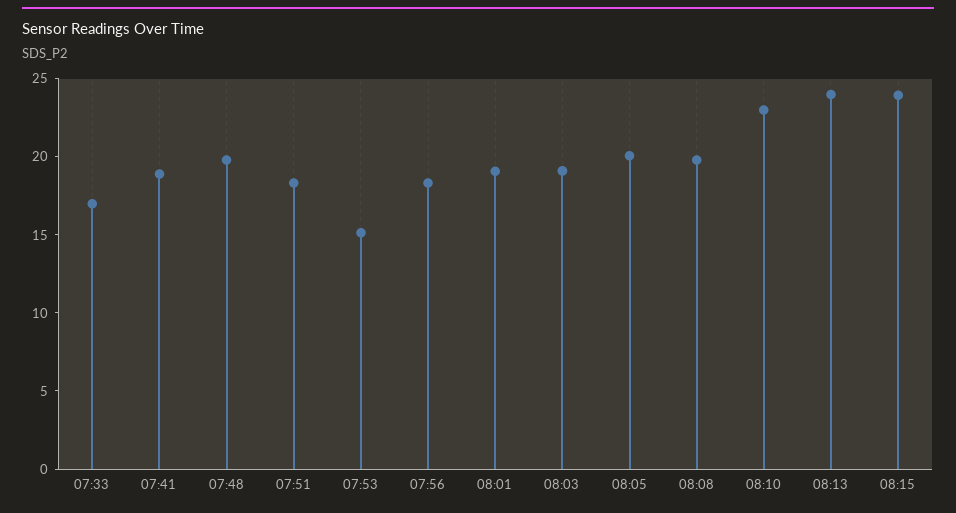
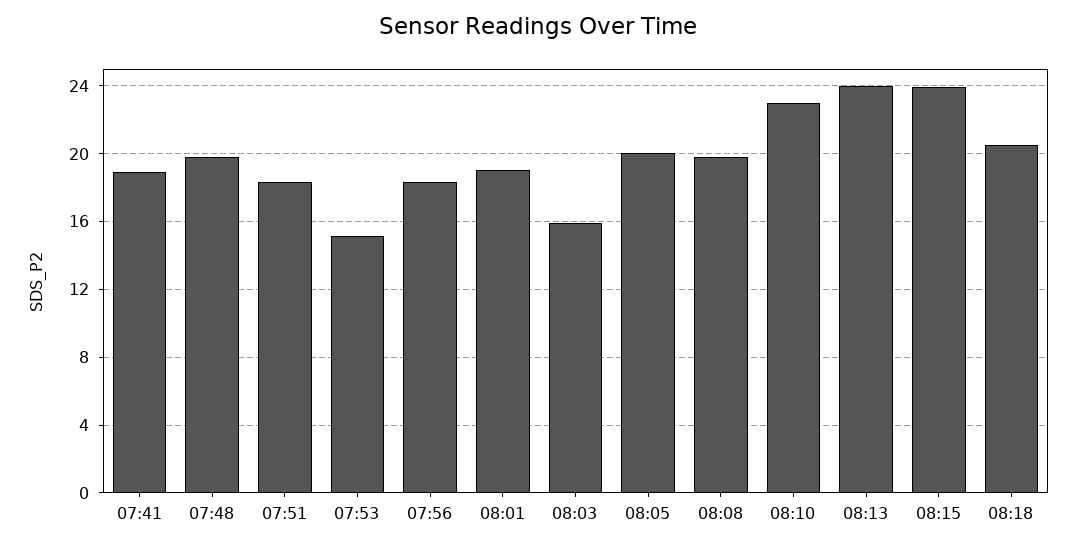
07:33: 17 -> none
08:03: 19 -> 16
08:18: none -> 20.5

